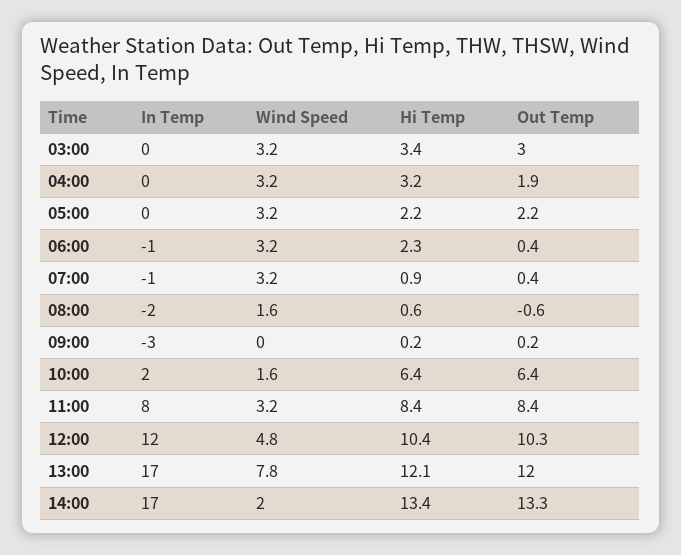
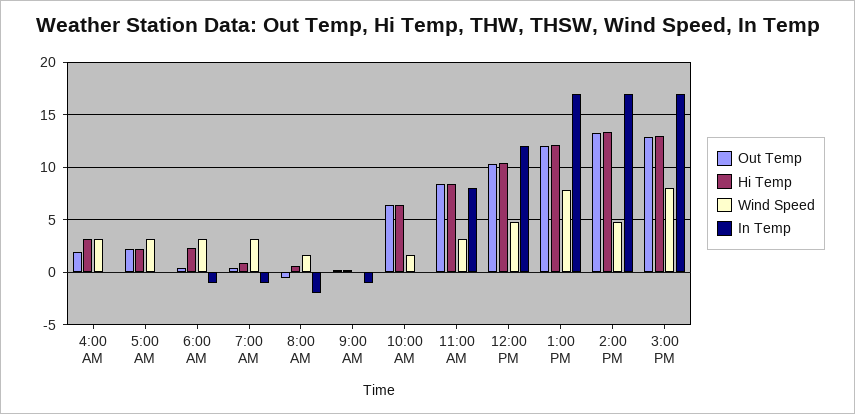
In Temp, 03:00: 0 -> none
Wind Speed, 03:00: 3.2 -> none
Hi Temp, 03:00: 3.4 -> none
Out Temp, 03:00: 3 -> none
In Temp, 09:00: -3 -> -1
In Temp, 10:00: 2 -> 0
Wind Speed, 14:00: 2 -> 5
Out Temp, 3:00 PM: none -> 13
Hi Temp, 3:00 PM: none -> 13
Wind Speed, 3:00 PM: none -> 8
In Temp, 3:00 PM: none -> 17

